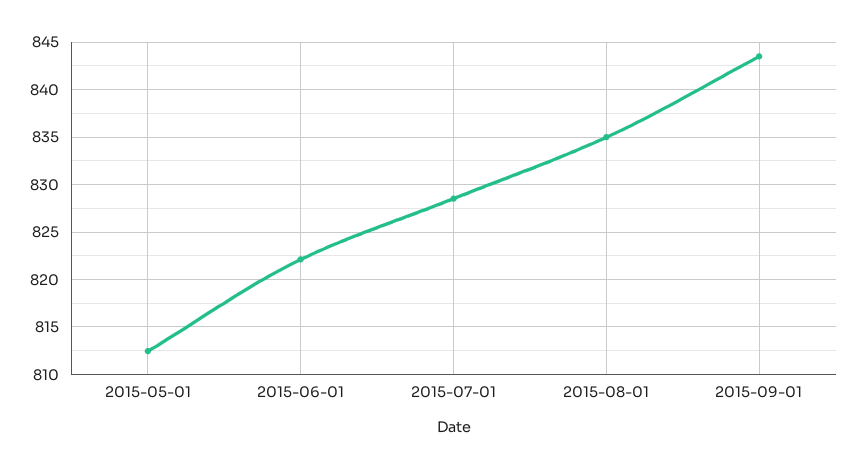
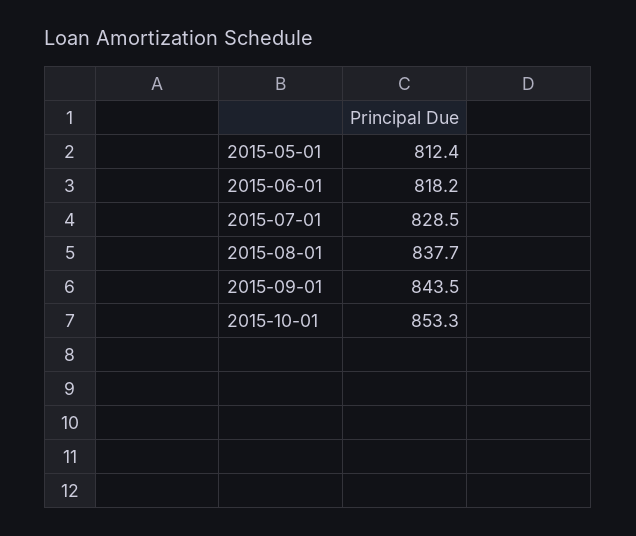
2015-06-01: 822 -> 818.2
2015-08-01: 835 -> 837.7
2015-10-01: none -> 853.3

